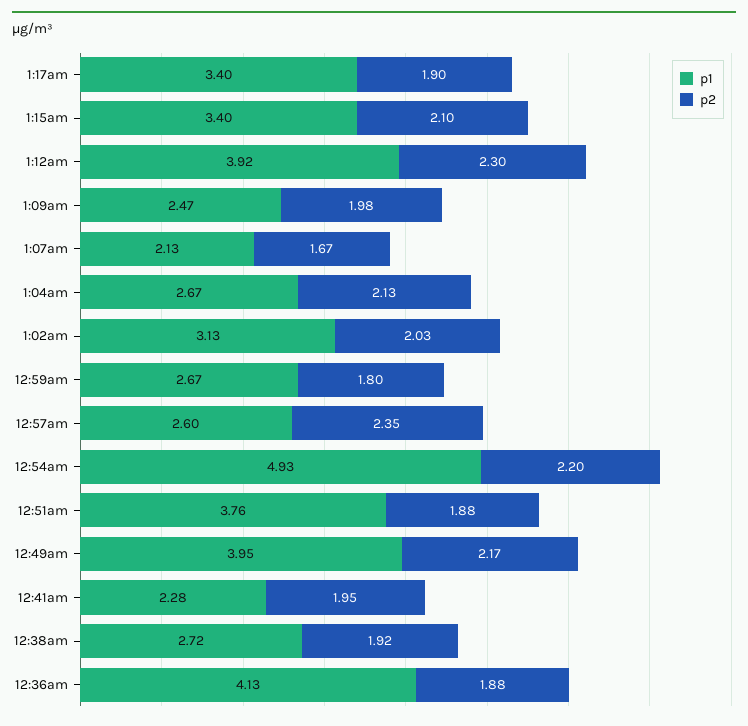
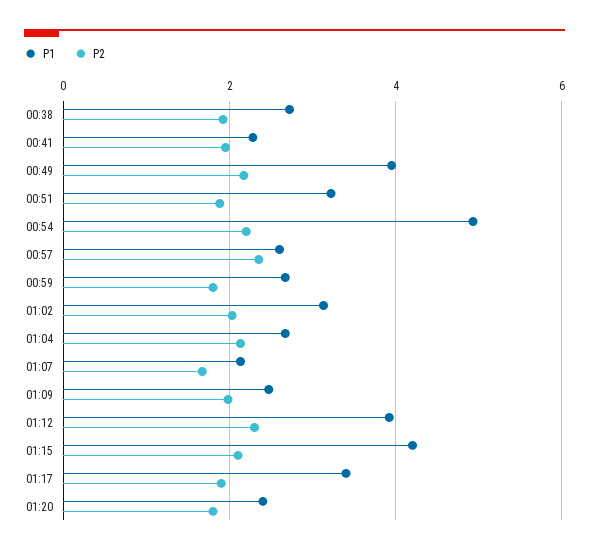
p1, 1:15am: 3.4 -> 4.2
p1, 12:51am: 3.76 -> 3.2
p1, 12:36am: 4.13 -> none
p2, 12:36am: 1.88 -> none
p1, 01:20: none -> 2.4
p2, 01:20: none -> 1.8

